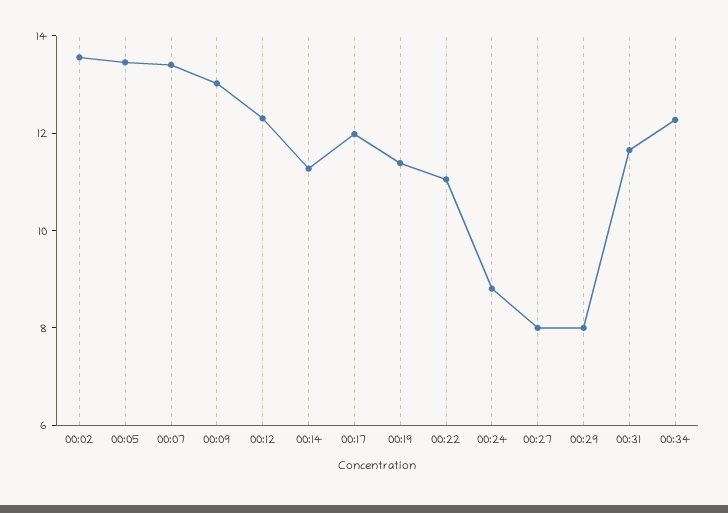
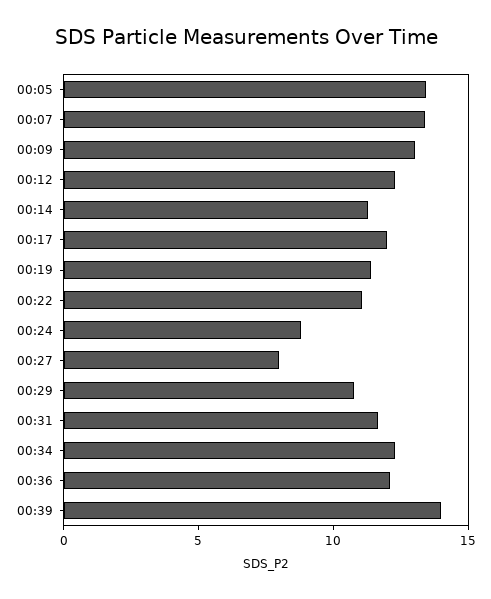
00:02: 13.5 -> none
00:29: 8 -> 11
00:36: none -> 12
00:39: none -> 14

